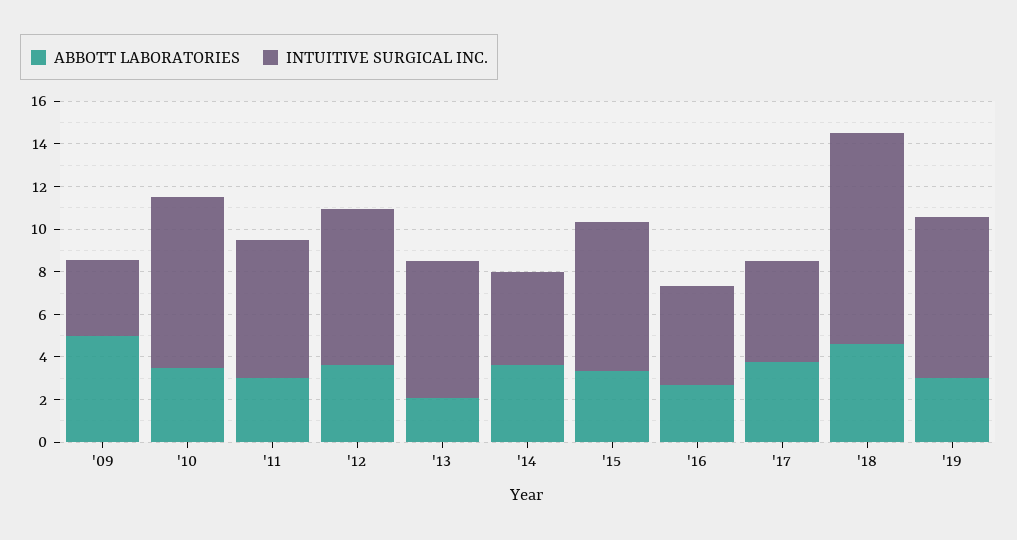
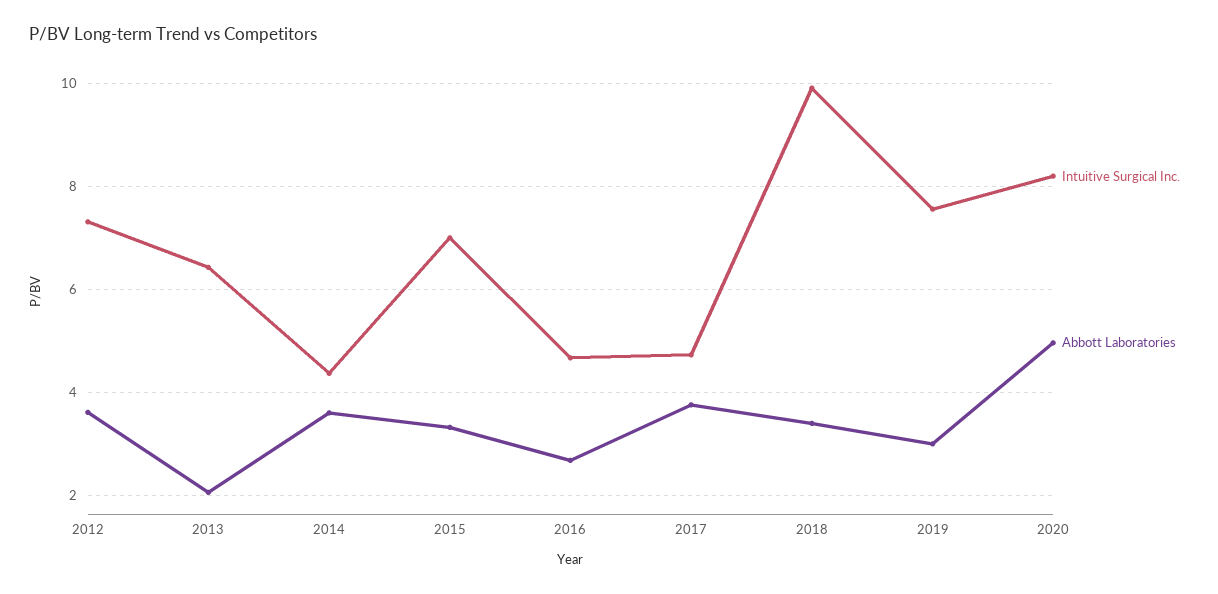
ABBOTT LABORATORIES, '09: 5 -> none
INTUITIVE SURGICAL INC., '09: 3.5 -> none
ABBOTT LABORATORIES, '10: 3.5 -> none
INTUITIVE SURGICAL INC., '10: 8 -> none
ABBOTT LABORATORIES, '11: 3 -> none
INTUITIVE SURGICAL INC., '11: 6.5 -> none
ABBOTT LABORATORIES, '18: 4.5 -> 3.4
INTUITIVE SURGICAL INC., 2020: none -> 8.2
ABBOTT LABORATORIES, 2020: none -> 5

